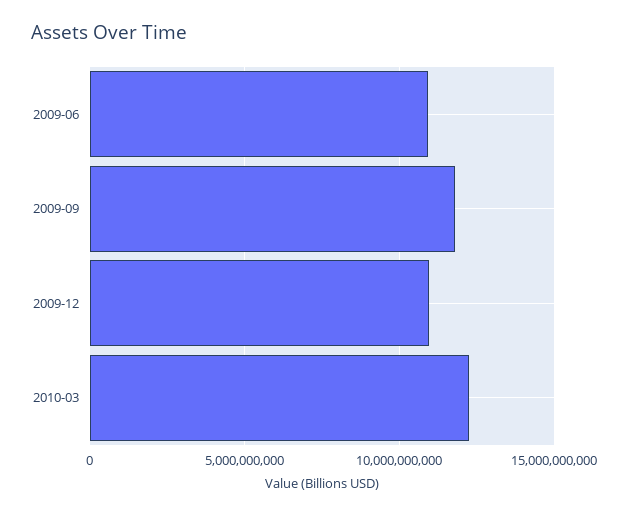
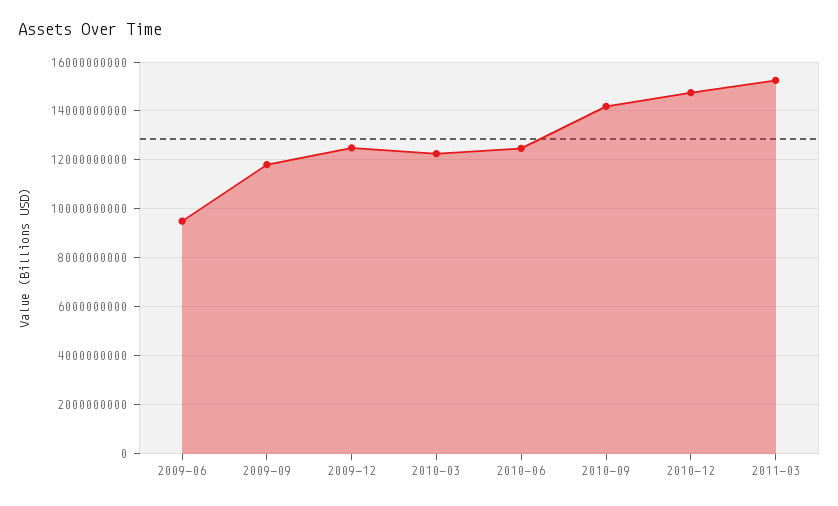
2009-06: 11000000000 -> 9500000000
2009-12: 11000000000 -> 12500000000
2010-06: none -> 12500000000
2010-09: none -> 14250000000
2010-12: none -> 14750000000
2011-03: none -> 15250000000

